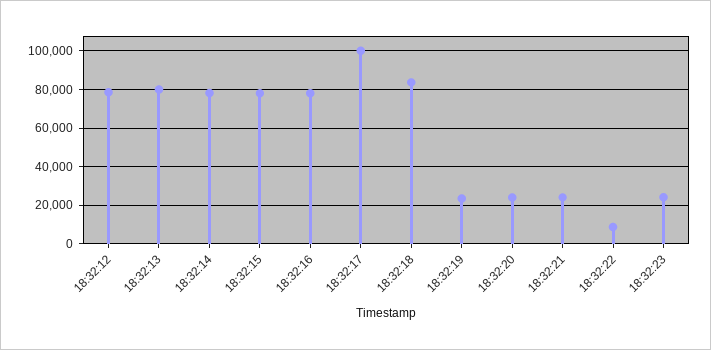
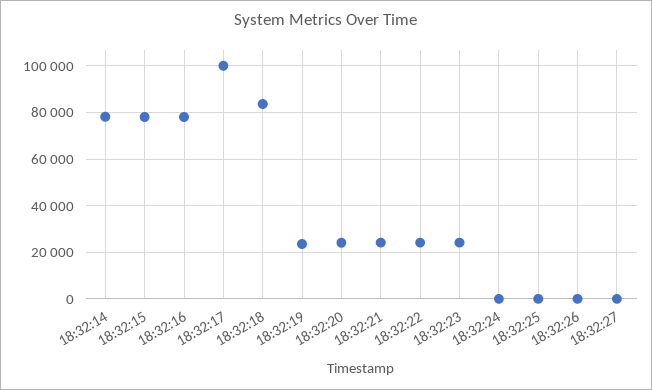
18:32:12: 80000 -> none
18:32:13: 80000 -> none
18:32:22: 10000 -> 25000
18:32:24: none -> 0
18:32:25: none -> 0
18:32:26: none -> 0
18:32:27: none -> 0

